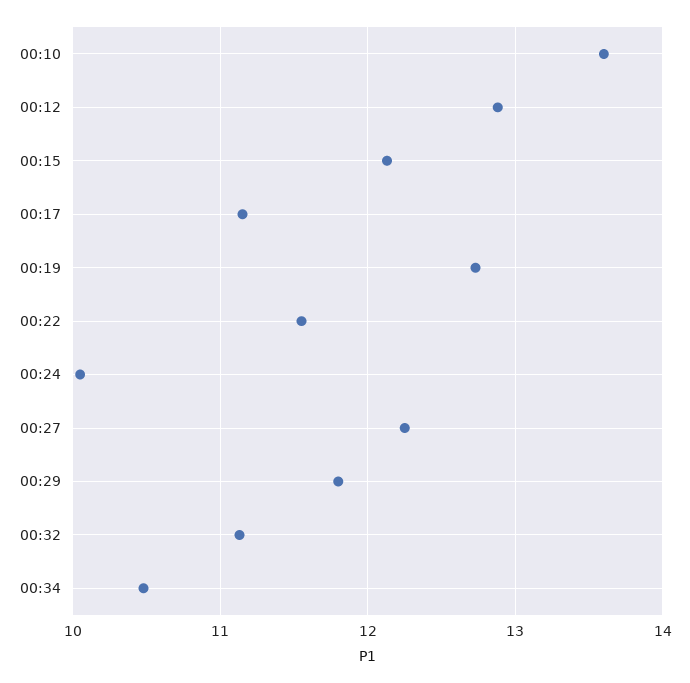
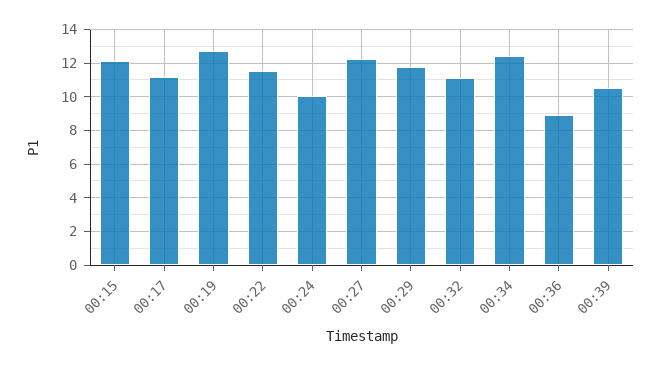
00:10: 13.6 -> none
00:12: 12.9 -> none
00:34: 10.5 -> 12.5
00:36: none -> 9
00:39: none -> 10.5

